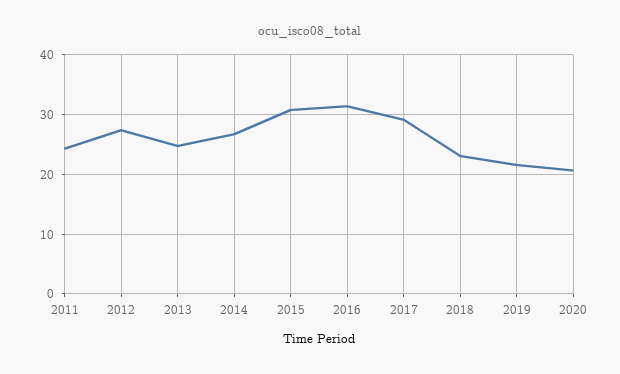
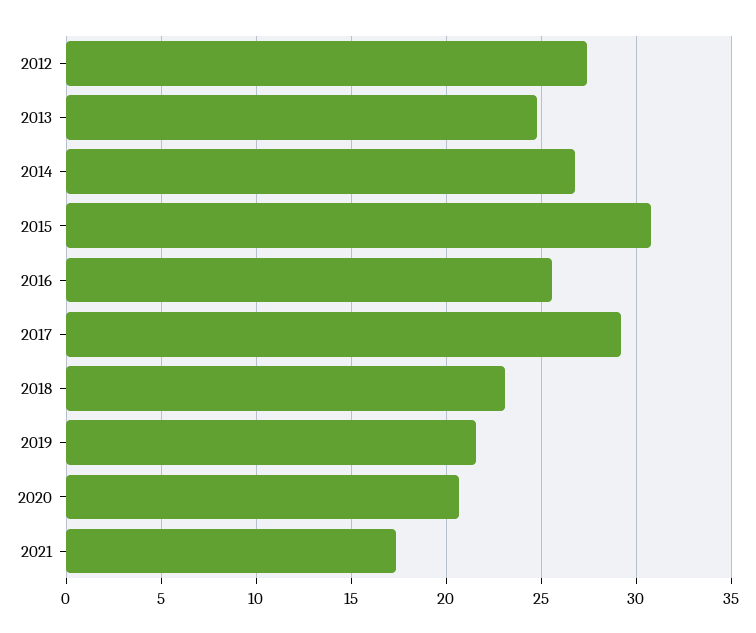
2011: 24 -> none
2016: 32 -> 25.5
2021: none -> 17.5

